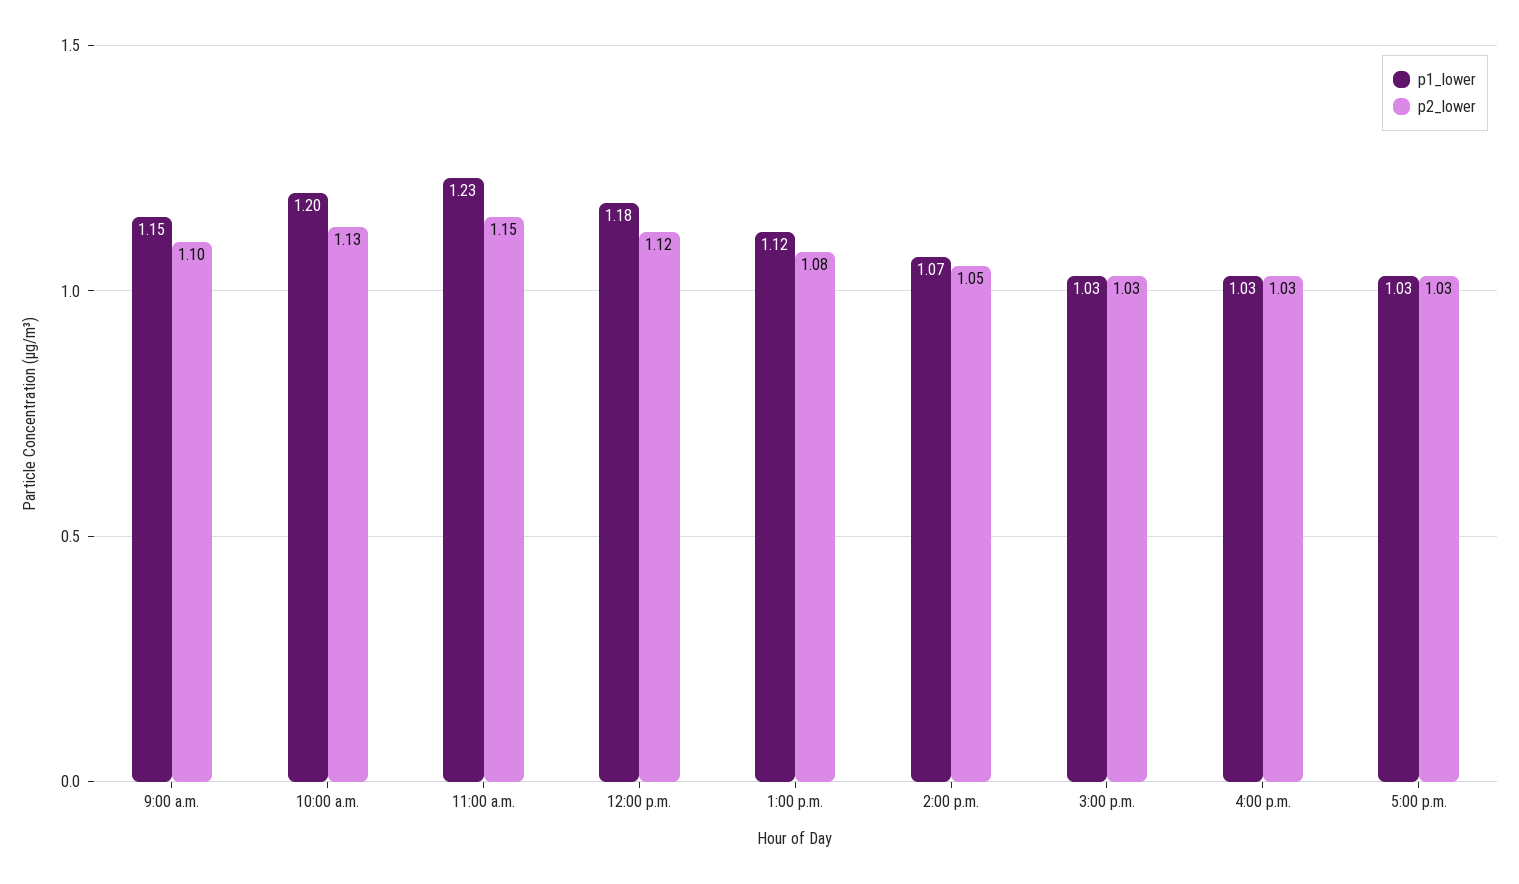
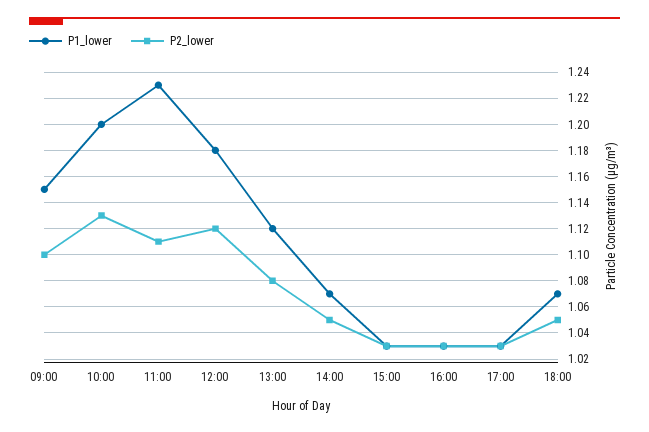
p2_lower, 11:00 a.m.: 1.15 -> 1.11
p1_lower, 18:00: none -> 1.07
p2_lower, 18:00: none -> 1.05

